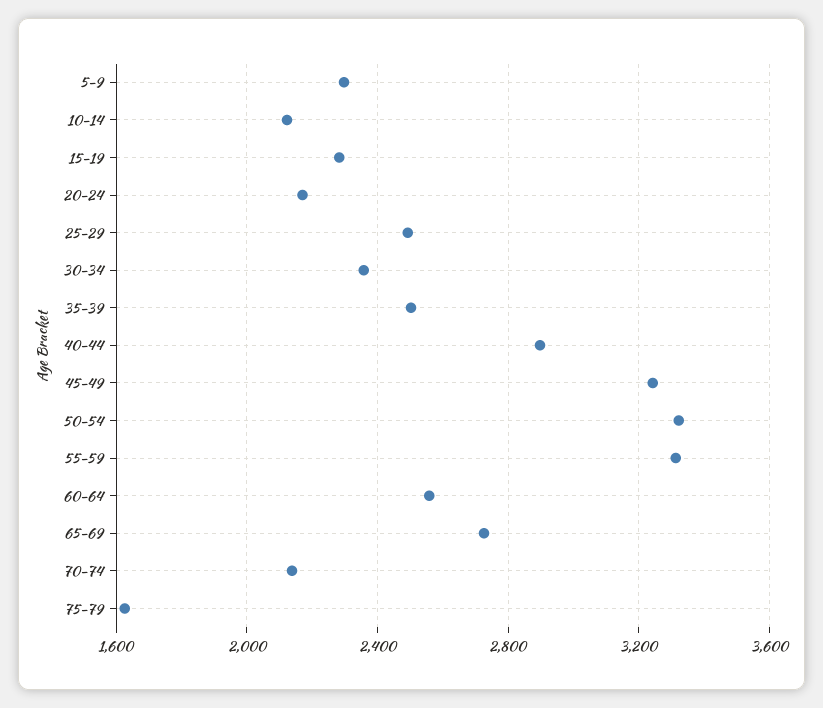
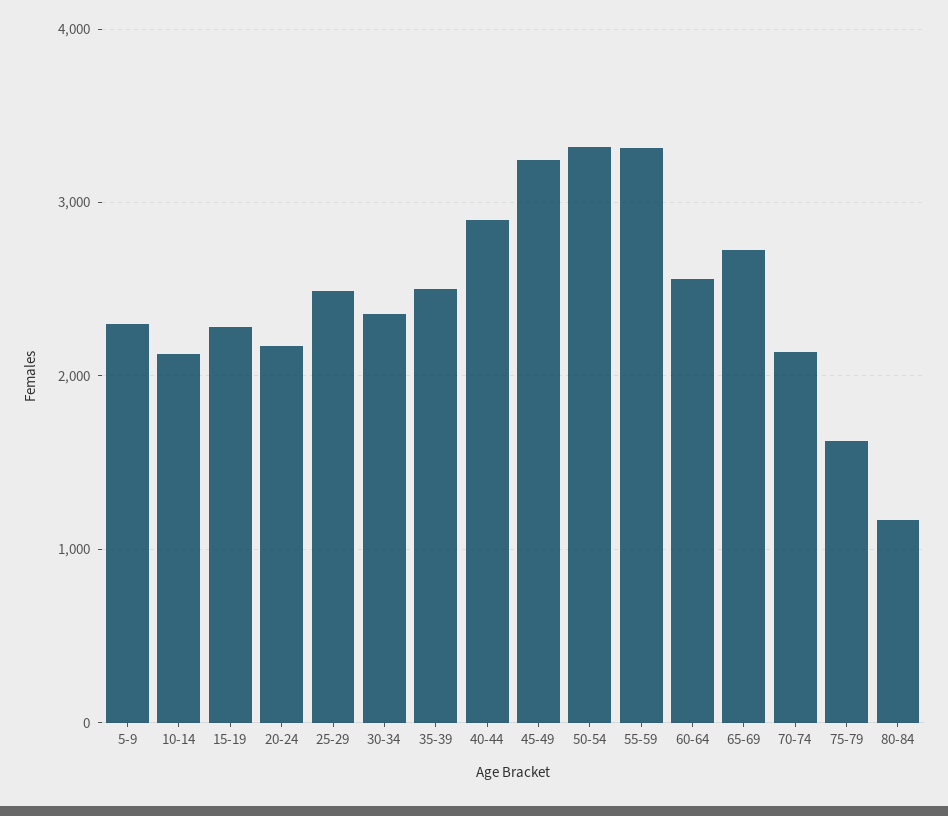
80-84: none -> 1200

